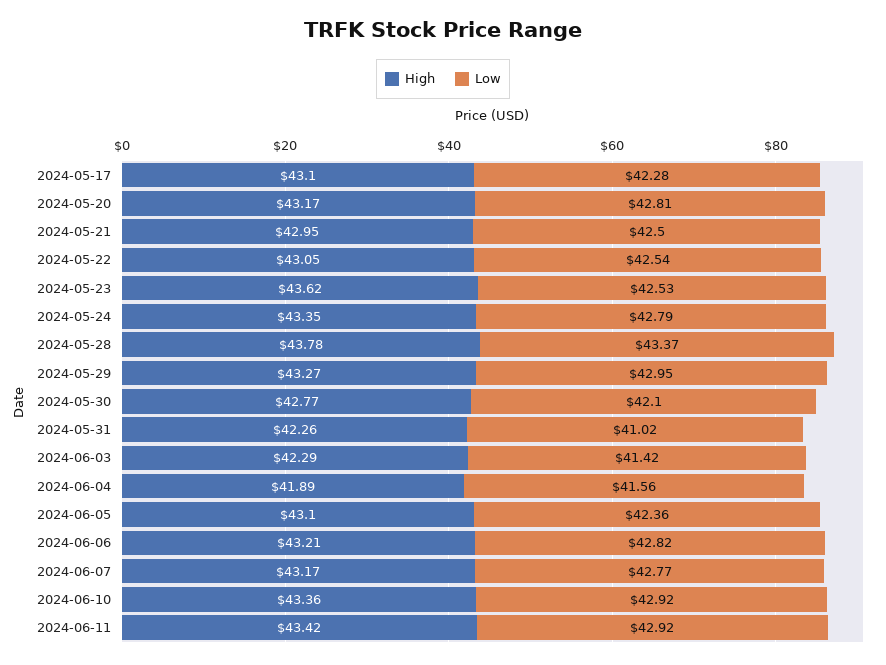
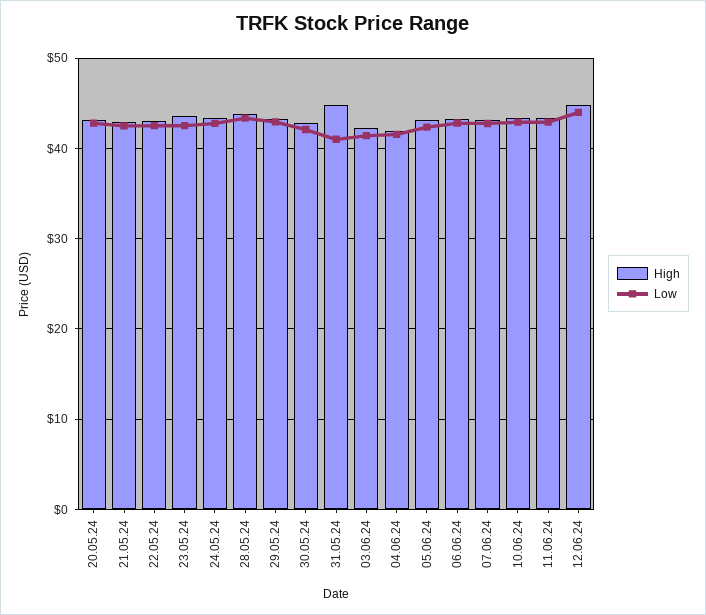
High, 2024-05-17: 43.1 -> none
Low, 2024-05-17: 42.28 -> none
High, 2024-05-31: 42.26 -> 45
High, 12.06.24: none -> 45
Low, 12.06.24: none -> 44

